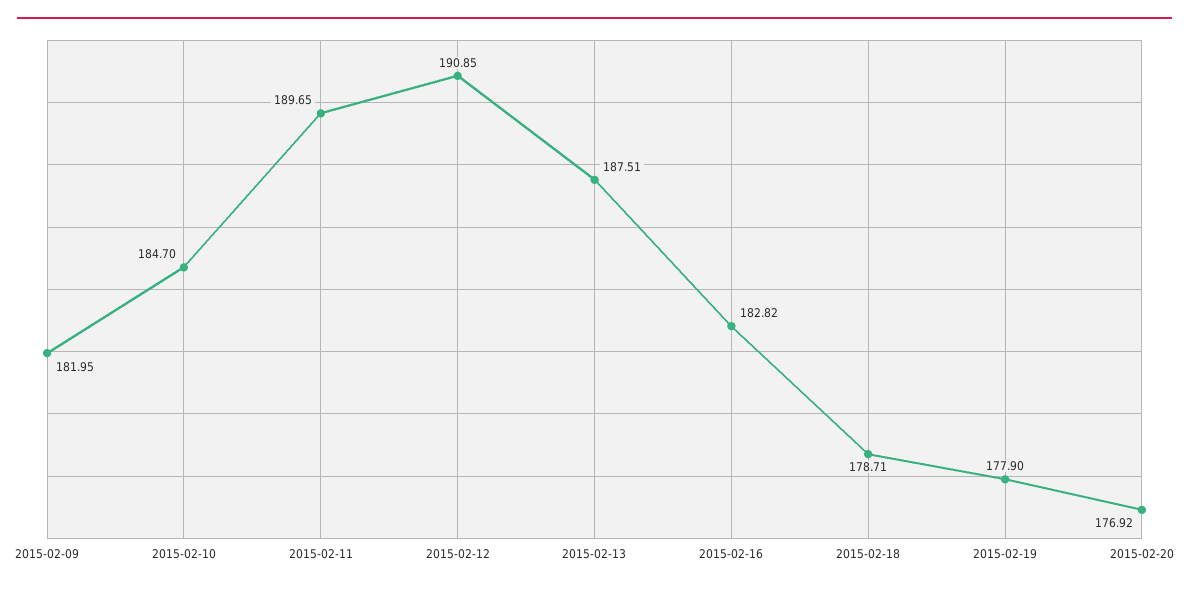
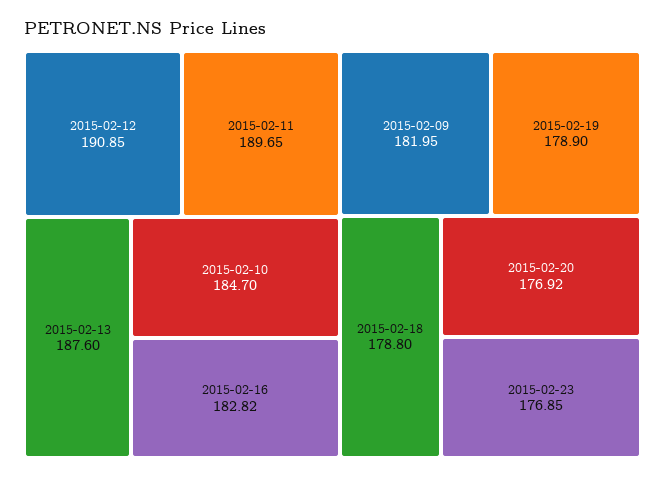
2015-02-13: 187.51 -> 187.6
2015-02-18: 178.71 -> 178.8
2015-02-19: 177.9 -> 178.9
2015-02-23: none -> 176.85

